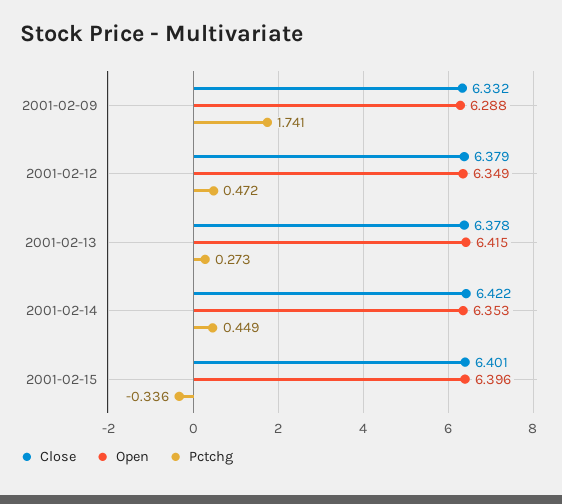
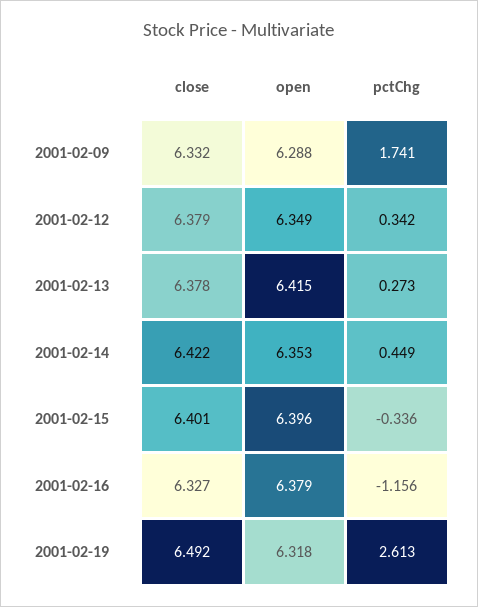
Pctchg, 2001-02-12: 0.472 -> 0.342
Close, 2001-02-16: none -> 6.327
Open, 2001-02-16: none -> 6.379
Pctchg, 2001-02-16: none -> -1.156
Close, 2001-02-19: none -> 6.492
Open, 2001-02-19: none -> 6.318
Pctchg, 2001-02-19: none -> 2.613

